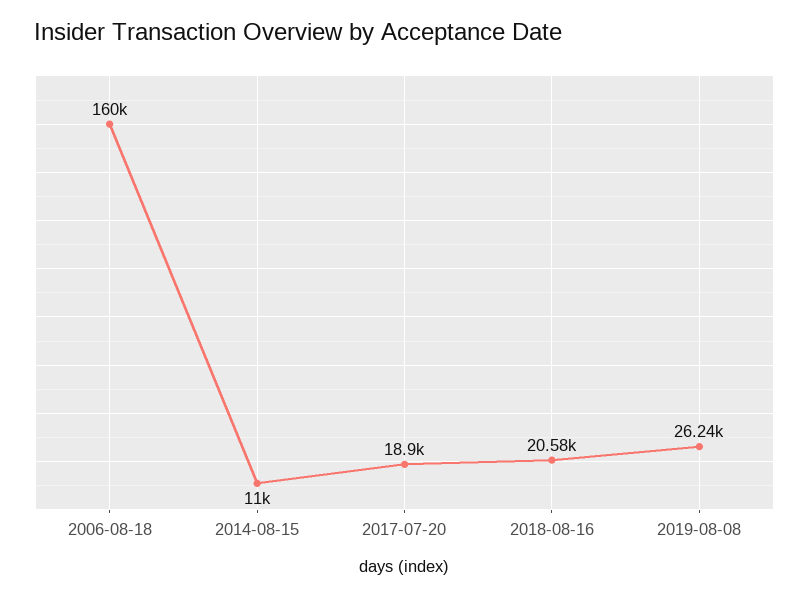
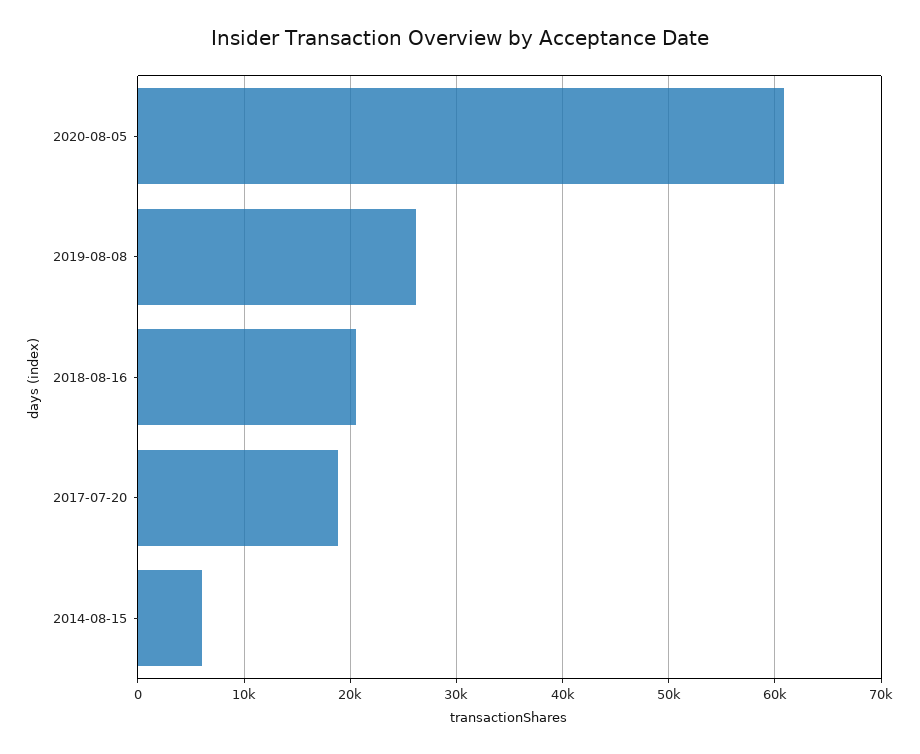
2006-08-18: 160000 -> none
2014-08-15: 11000 -> 6000
2020-08-05: none -> 61000

